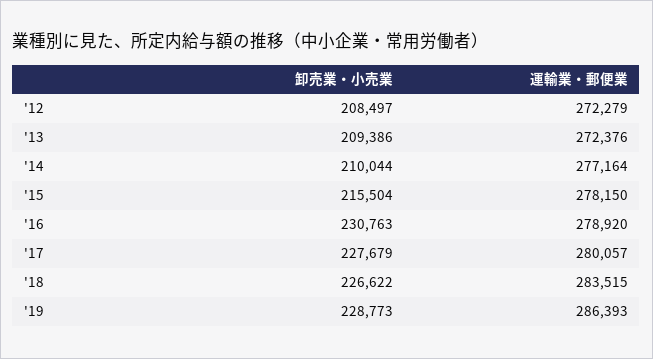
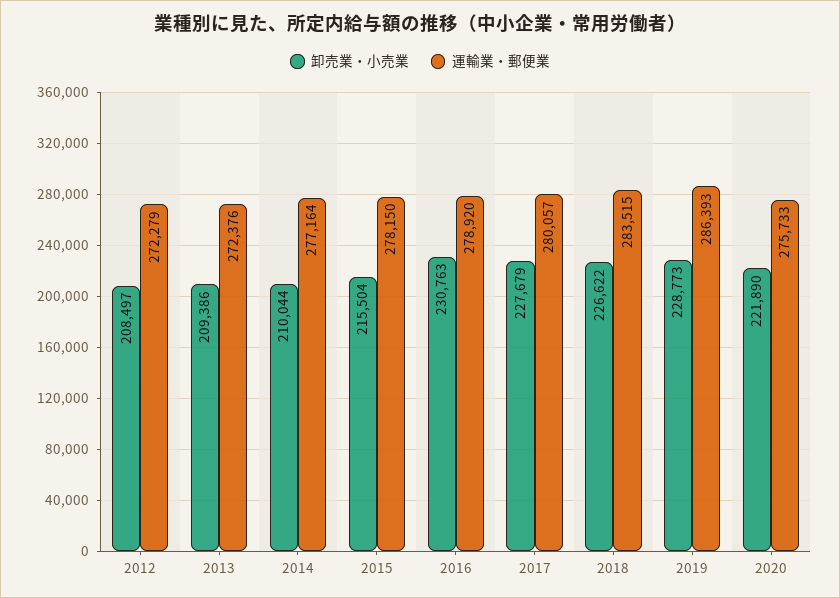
卸売業・小売業, 2020: none -> 221890
運輸業・郵便業, 2020: none -> 275733

